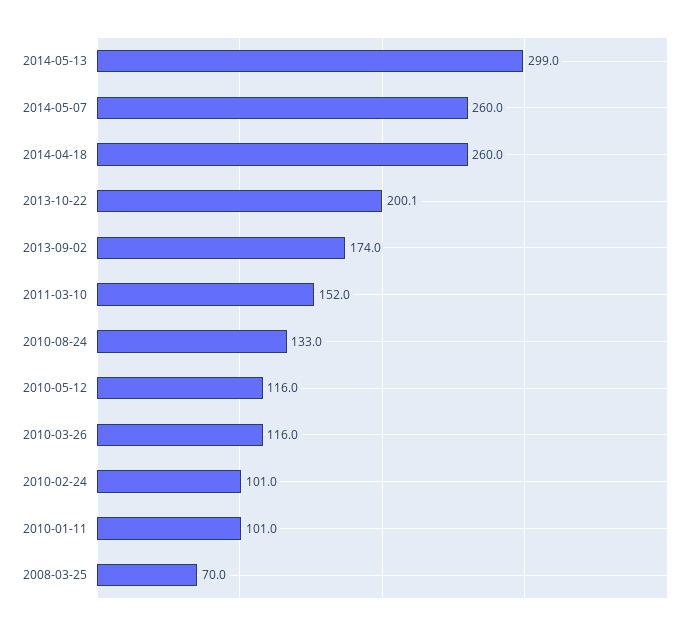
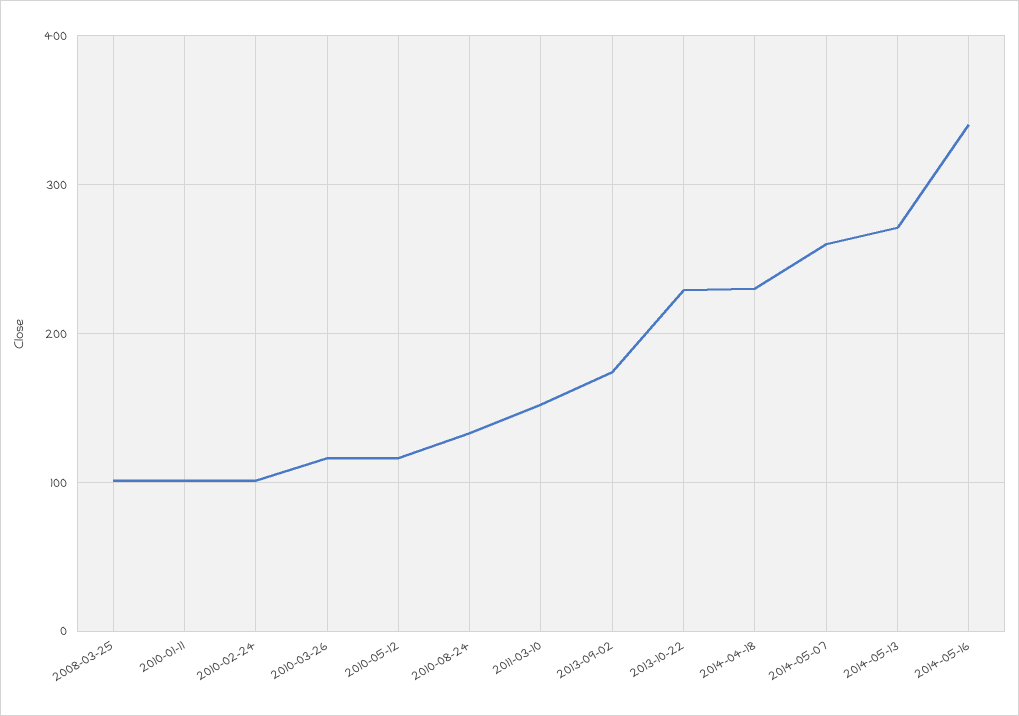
2014-05-13: 299 -> 270
2014-04-18: 260 -> 230
2013-10-22: 200.1 -> 230
2008-03-25: 70 -> 100
2014-05-16: none -> 340

